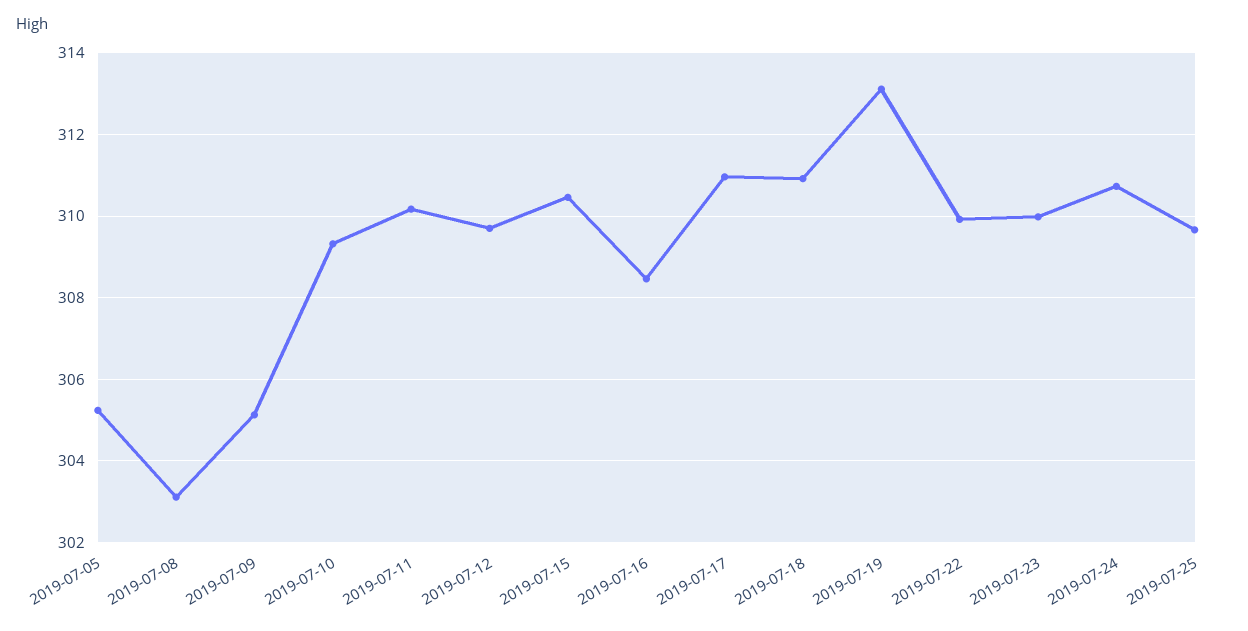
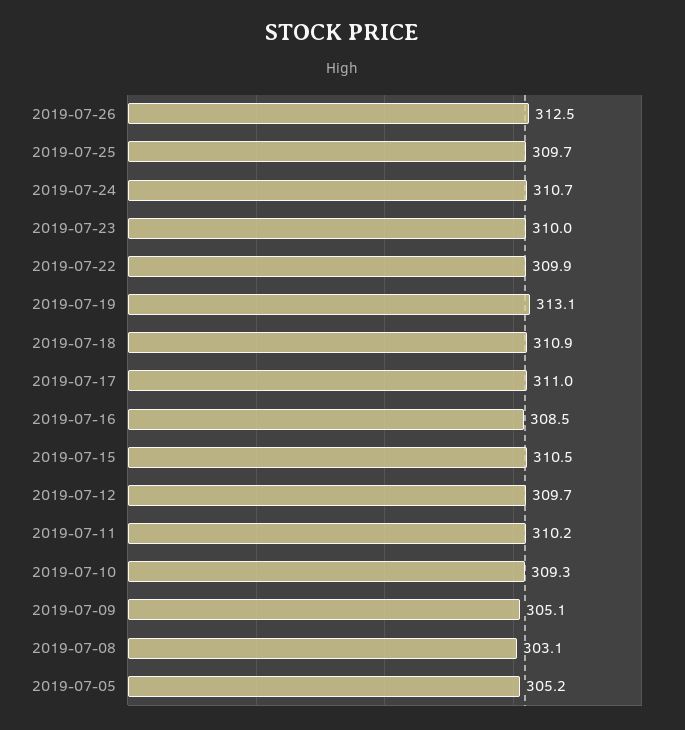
2019-07-26: none -> 312.5

